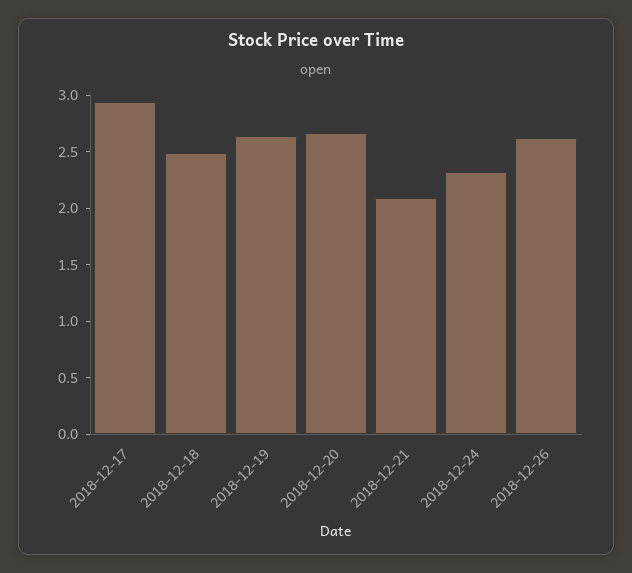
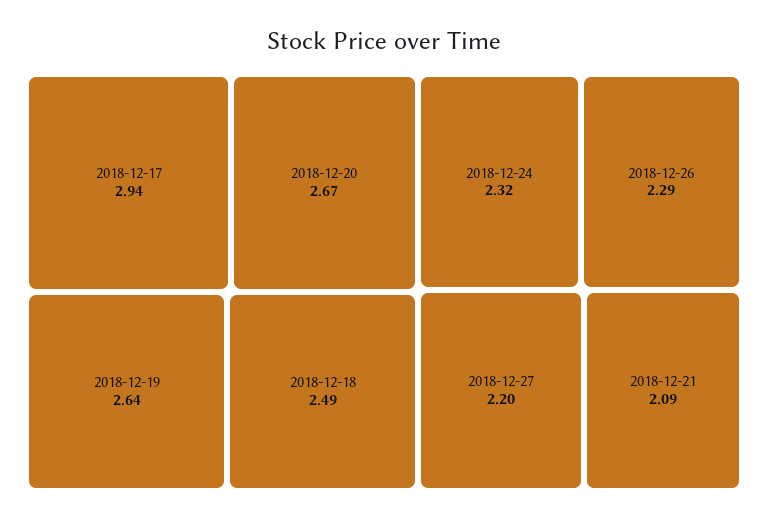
2018-12-26: 2.6 -> 2.29
2018-12-27: none -> 2.2

